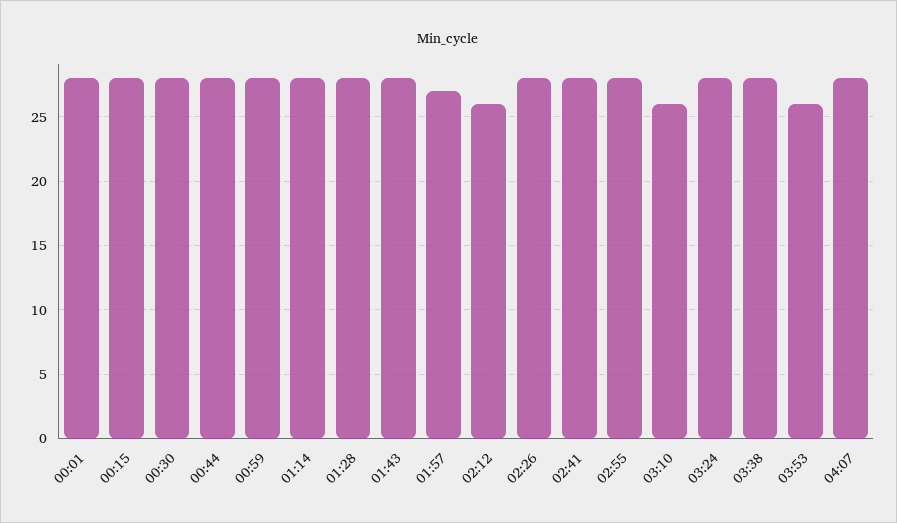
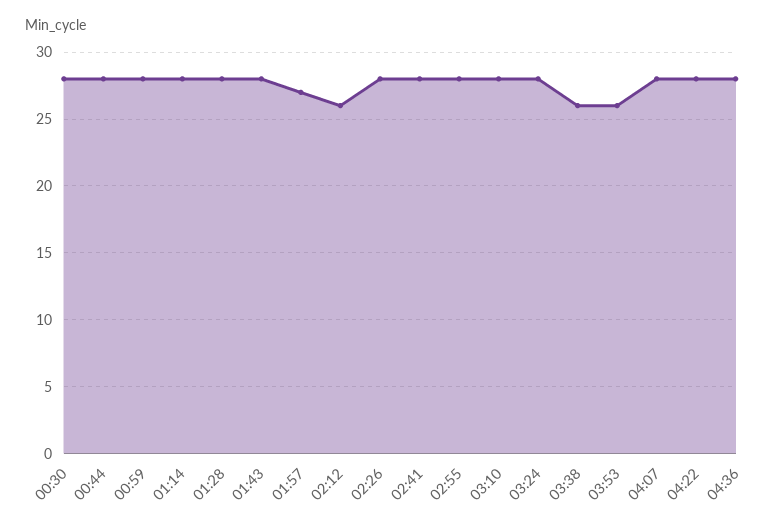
00:01: 28 -> none
00:15: 28 -> none
03:10: 26 -> 28
03:38: 28 -> 26
04:22: none -> 28
04:36: none -> 28

